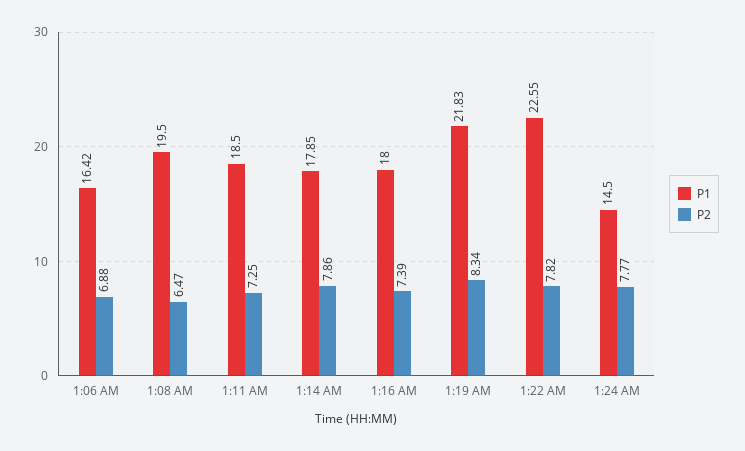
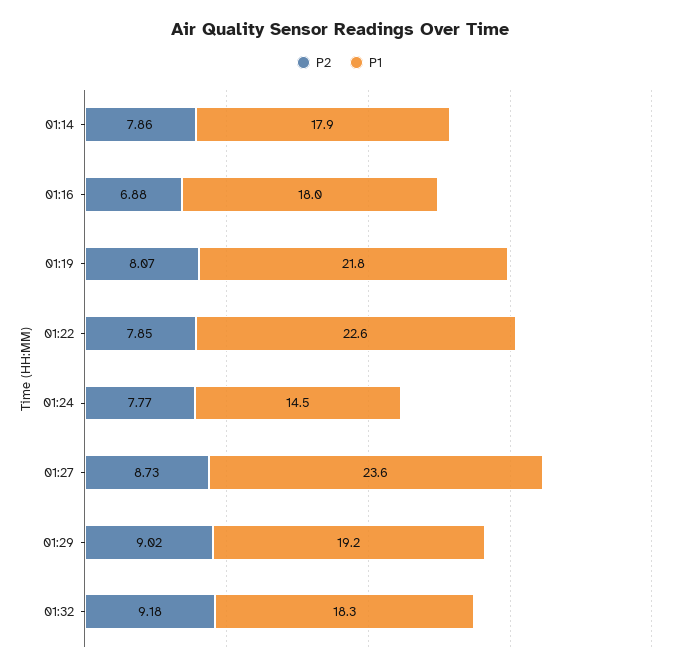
P1, 1:06 AM: 16.42 -> none
P2, 1:06 AM: 6.88 -> none
P1, 1:08 AM: 19.5 -> none
P2, 1:08 AM: 6.47 -> none
P1, 1:11 AM: 18.5 -> none
P2, 1:11 AM: 7.25 -> none
P2, 1:16 AM: 7.39 -> 6.88
P2, 1:19 AM: 8.34 -> 8.07
P2, 1:22 AM: 7.82 -> 7.85
P2, 01:27: none -> 8.73
P1, 01:27: none -> 23.6
P2, 01:29: none -> 9.02
P1, 01:29: none -> 19.2
P2, 01:32: none -> 9.18
P1, 01:32: none -> 18.3

